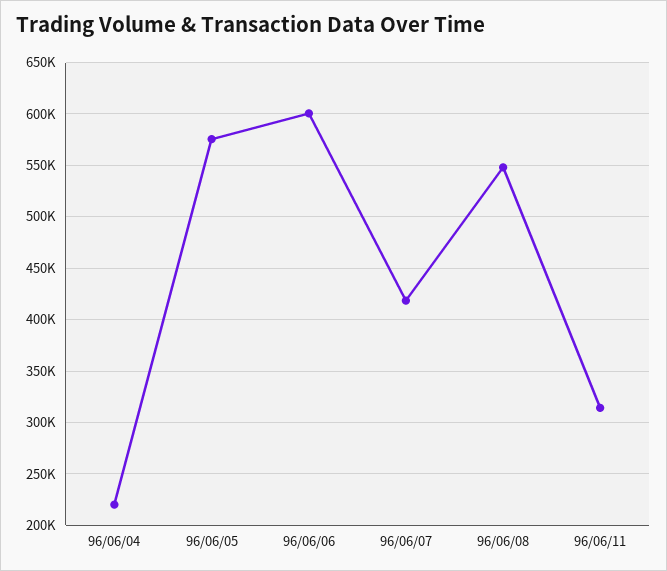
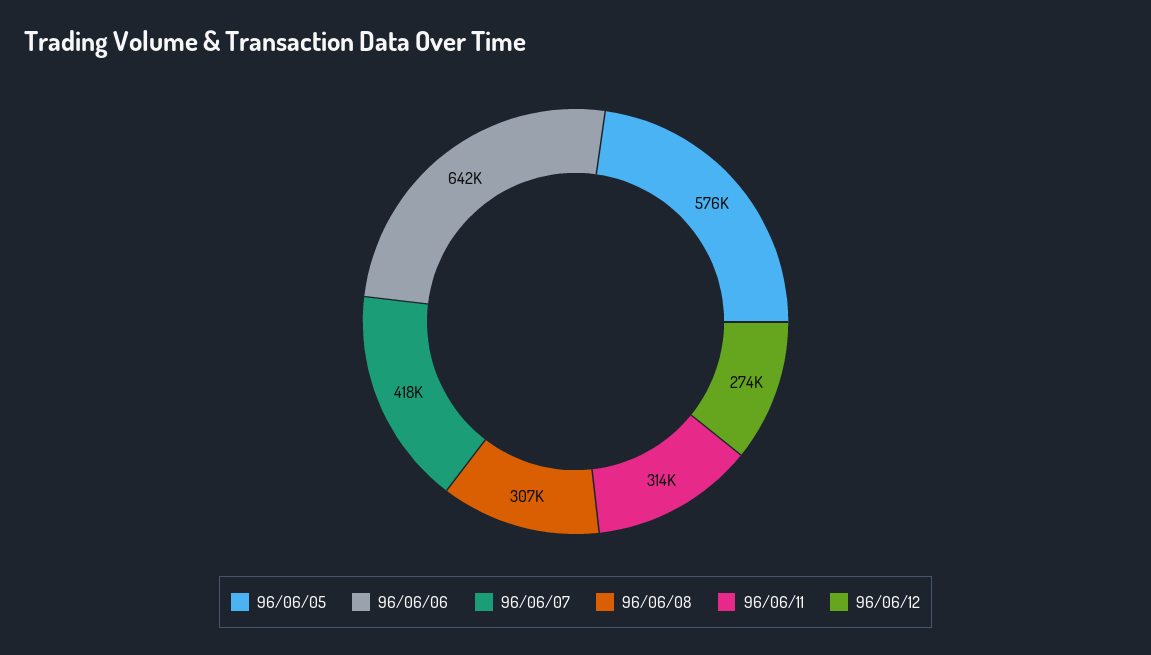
96/06/04: 220000 -> none
96/06/06: 600000 -> 642000
96/06/08: 550000 -> 307000
96/06/12: none -> 274000

